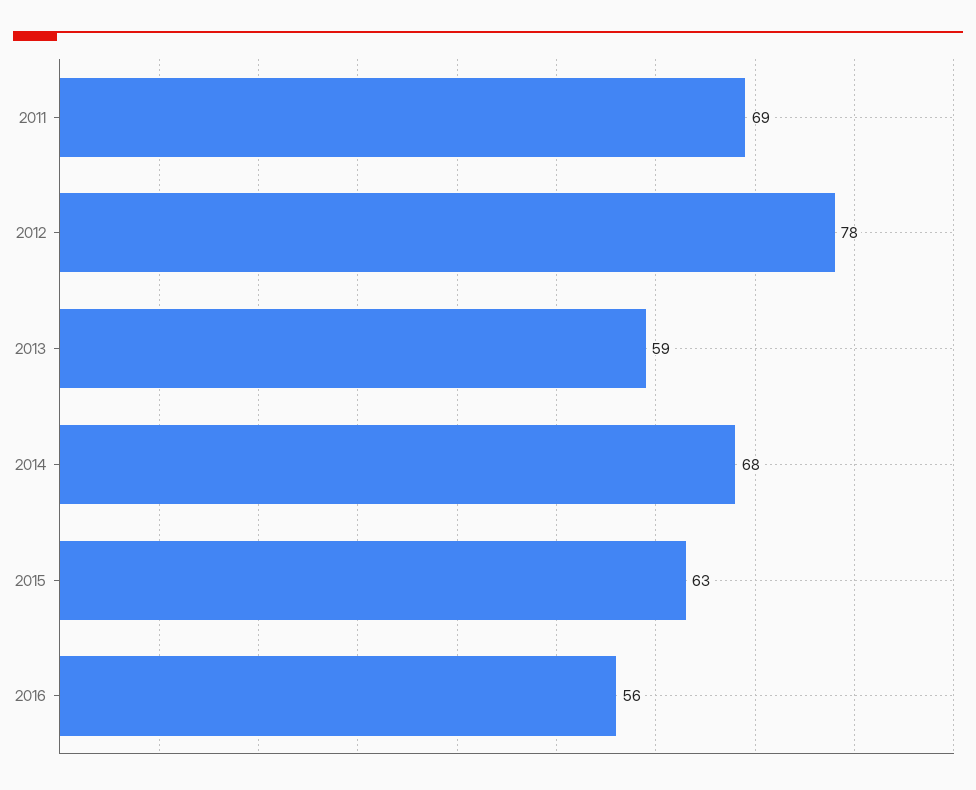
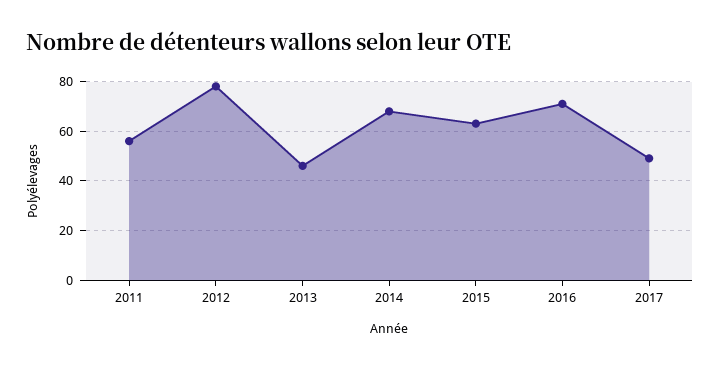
2011: 69 -> 55
2013: 59 -> 45
2016: 56 -> 70
2017: none -> 50

